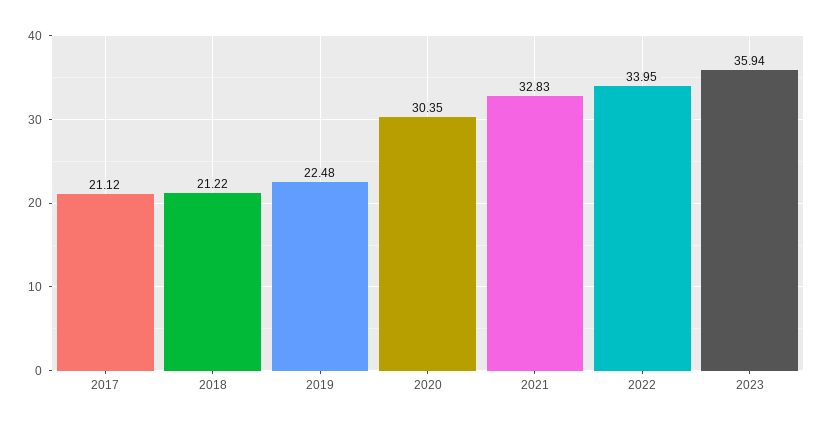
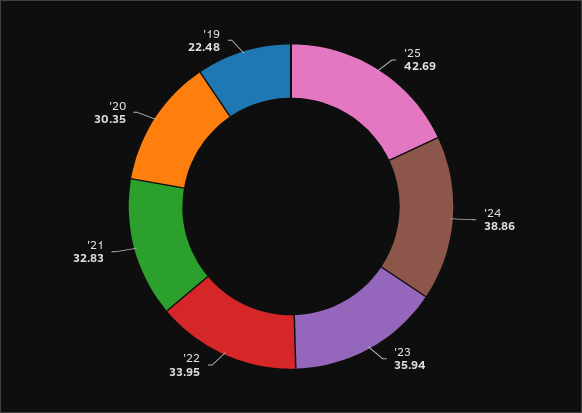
2017: 21.12 -> none
2018: 21.22 -> none
'25: none -> 42.69
'24: none -> 38.86

